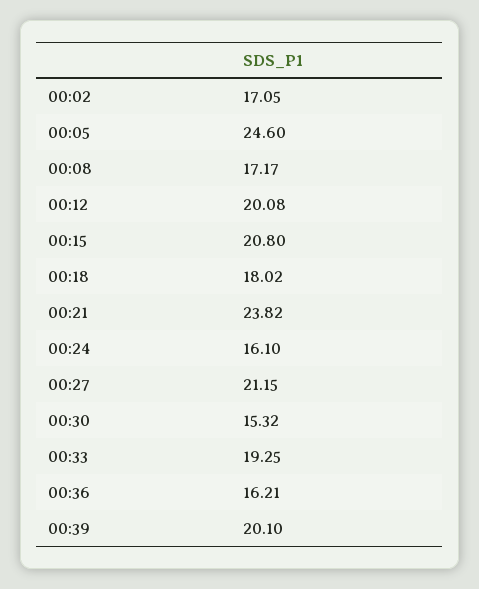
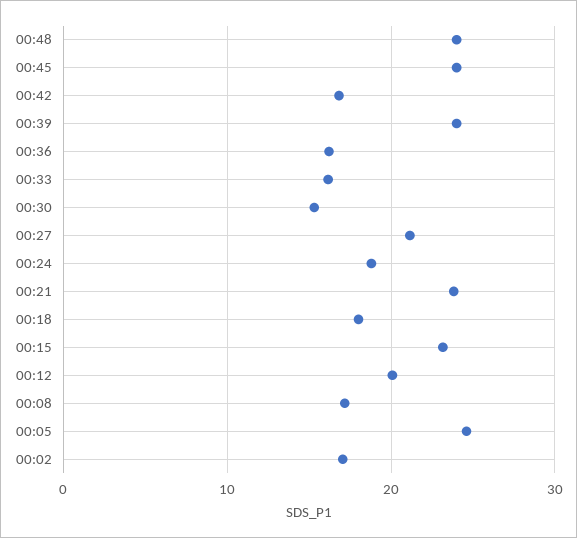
00:15: 20.8 -> 23
00:24: 16.1 -> 19
00:33: 19.25 -> 16
00:39: 20.1 -> 24
00:48: none -> 24
00:45: none -> 24
00:42: none -> 17

